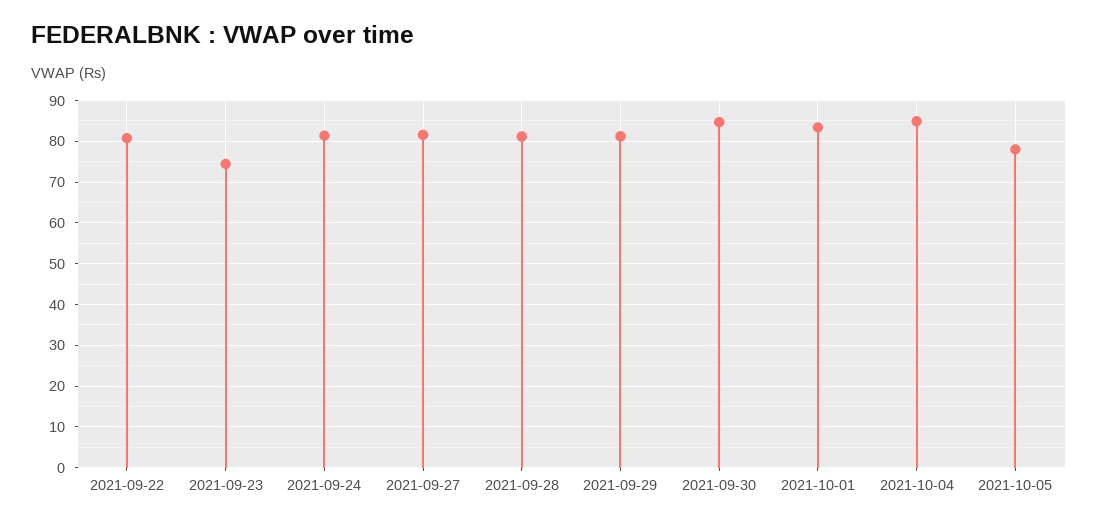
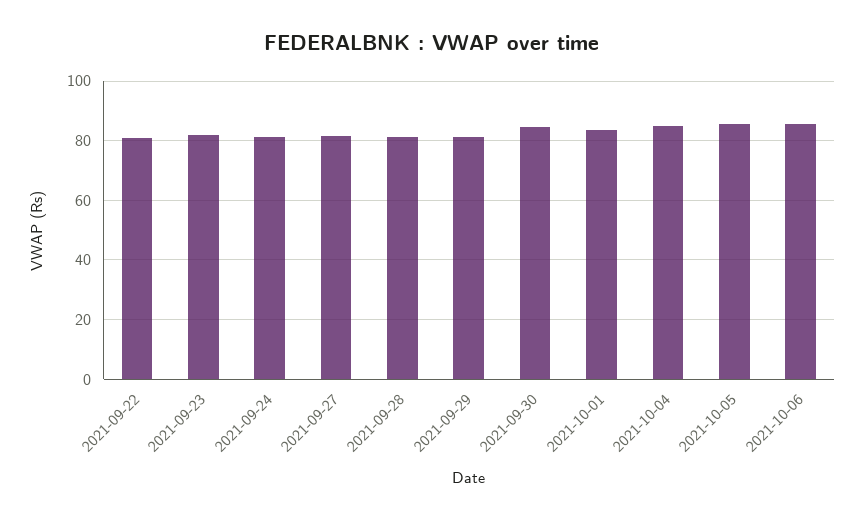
2021-09-23: 74 -> 82.5
2021-10-05: 78 -> 85
2021-10-06: none -> 85

